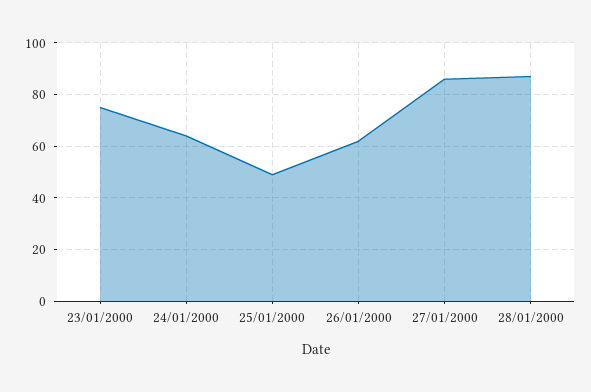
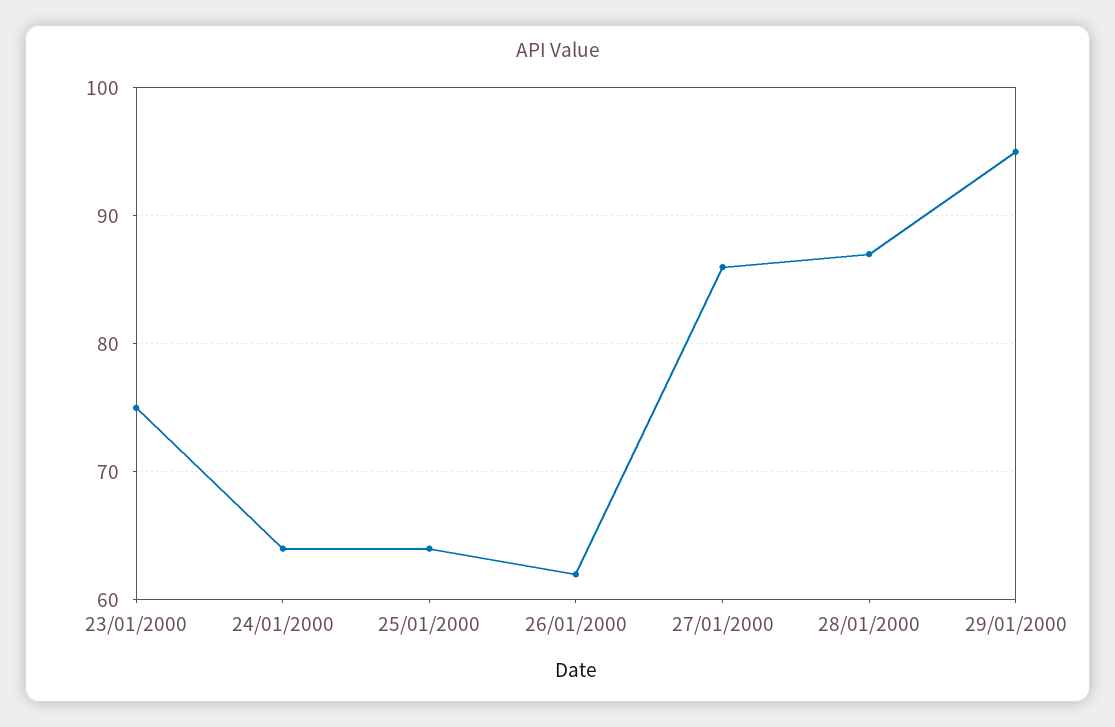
25/01/2000: 50 -> 64
29/01/2000: none -> 95

